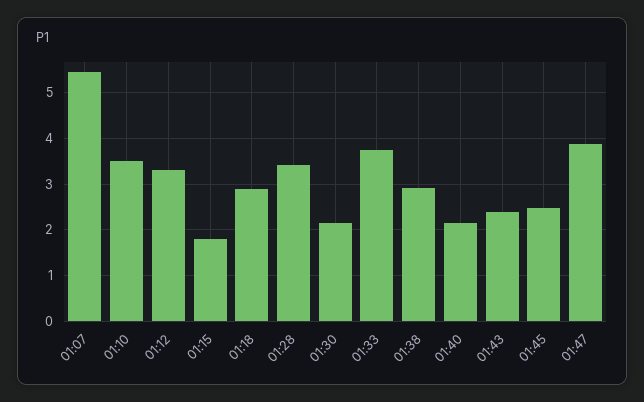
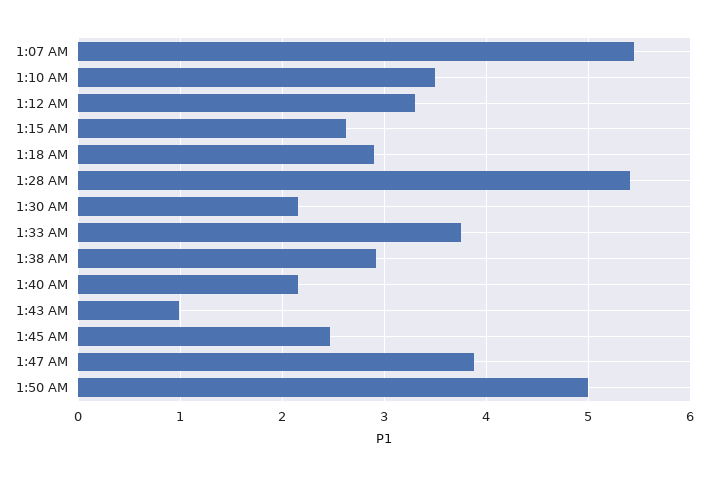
01:15: 1.8 -> 2.6
01:28: 3.4 -> 5.4
01:43: 2.4 -> 1
1:50 AM: none -> 5

